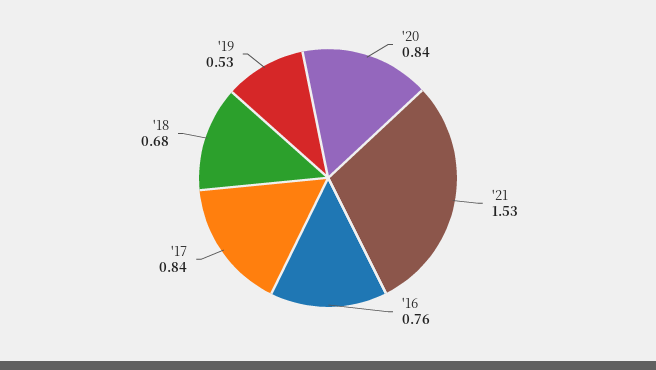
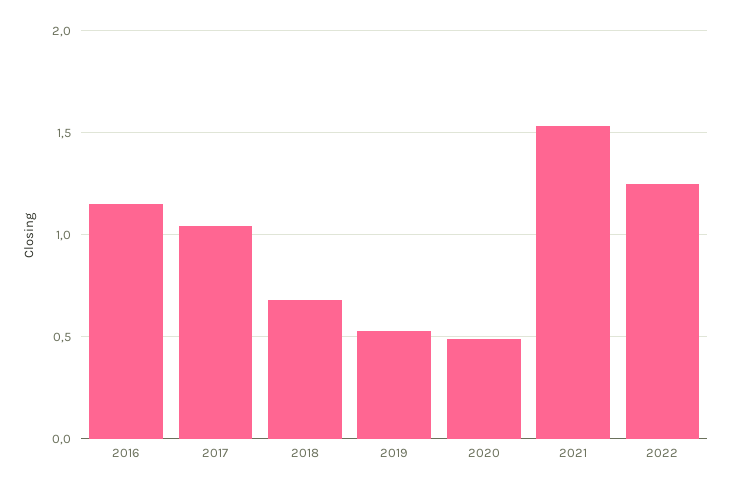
'20: 0.84 -> 0.5
'16: 0.76 -> 1.15
'17: 0.84 -> 1.05
2022: none -> 1.25

